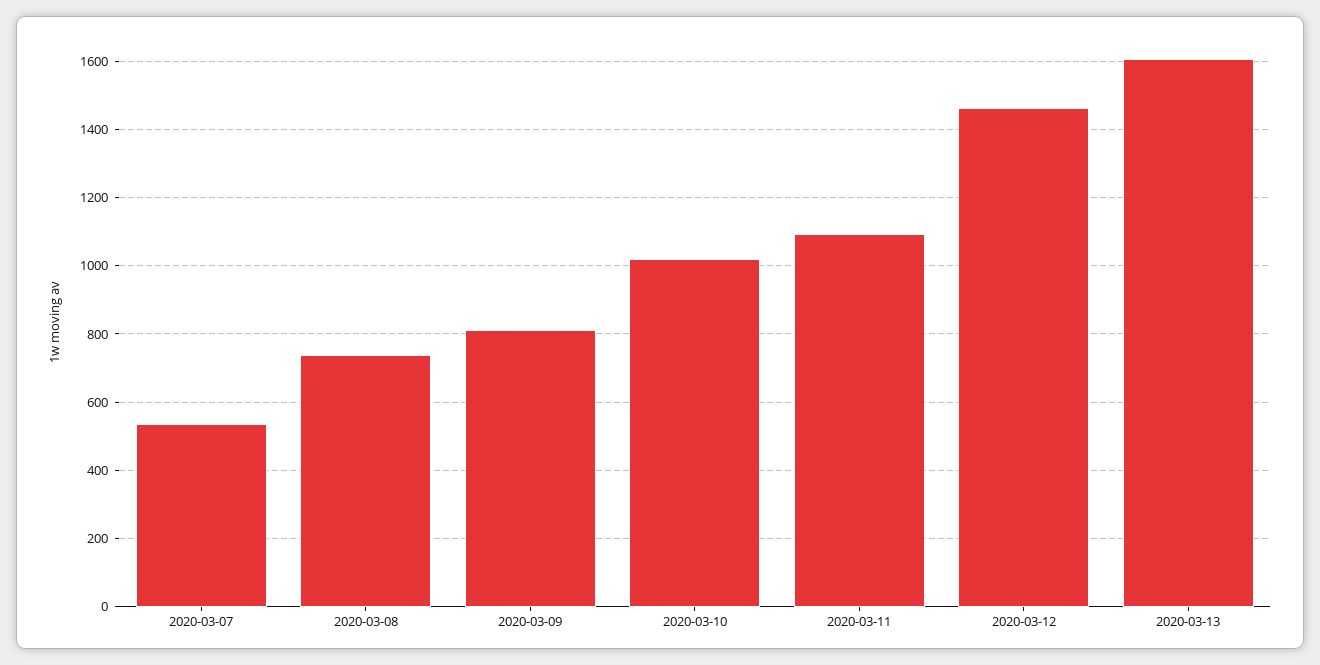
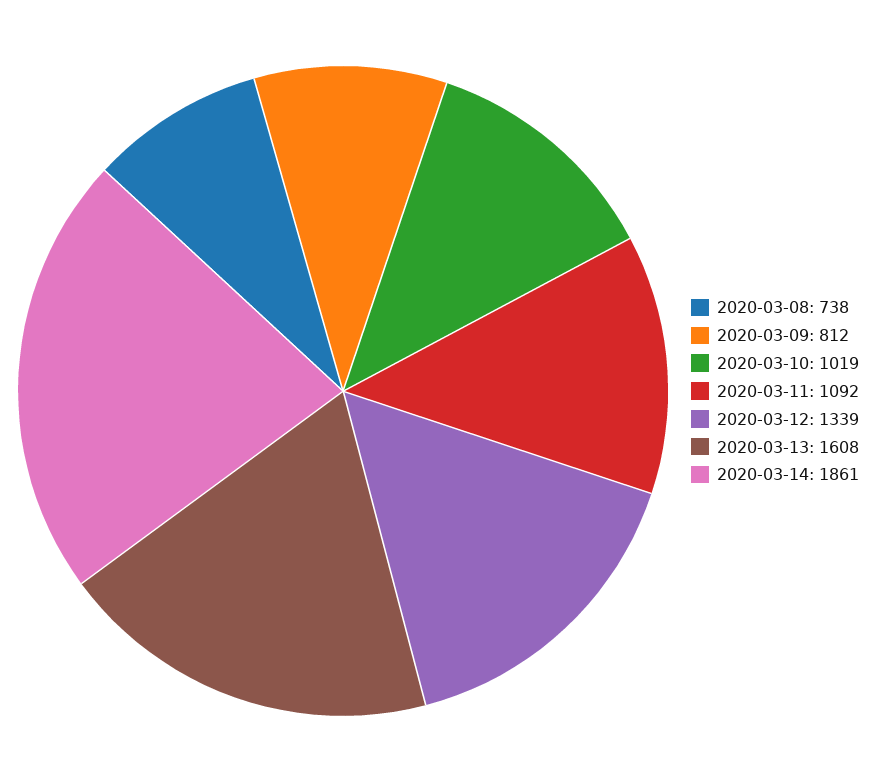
2020-03-07: 540 -> none
2020-03-12: 1460 -> 1339
2020-03-14: none -> 1861

